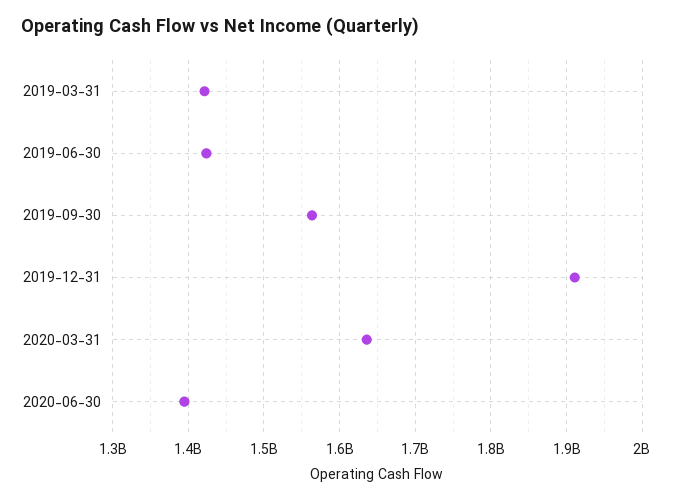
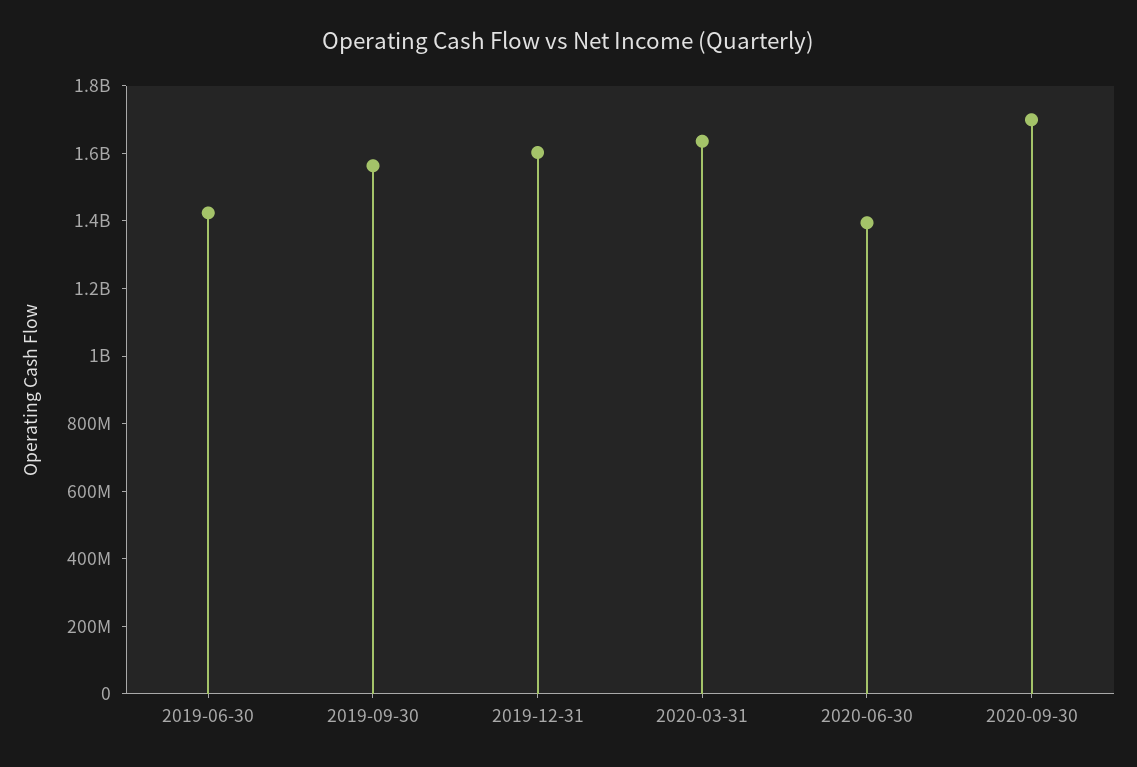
2019-03-31: 1420000000 -> none
2019-12-31: 1910000000 -> 1600000000
2020-09-30: none -> 1700000000

